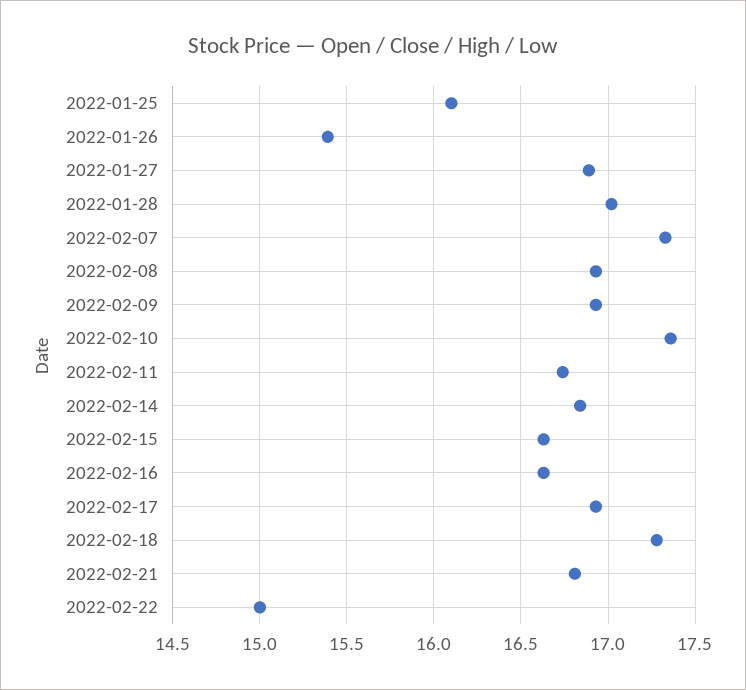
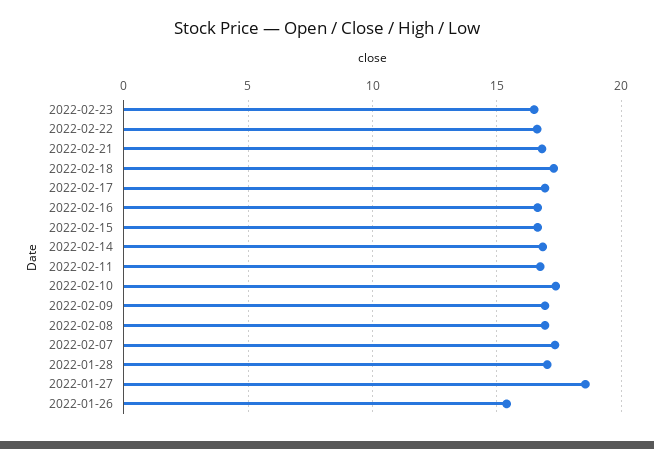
2022-01-25: 16.1 -> none
2022-01-27: 16.9 -> 18.5
2022-02-22: 15 -> 16.5
2022-02-23: none -> 16.5

